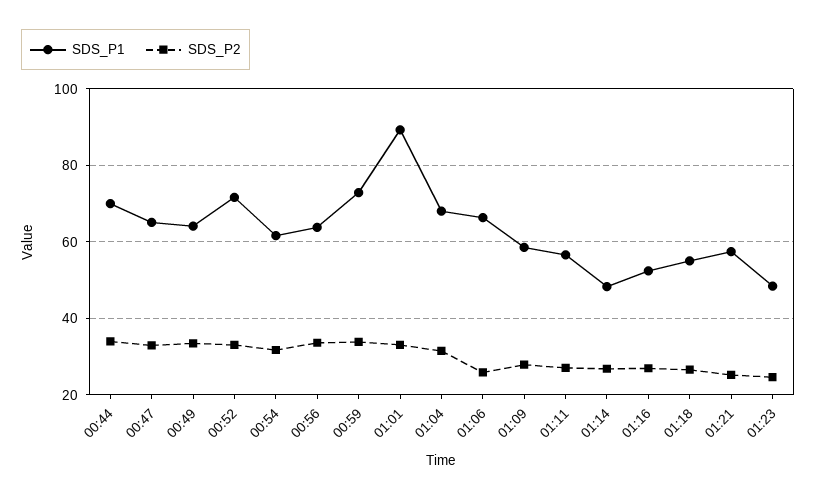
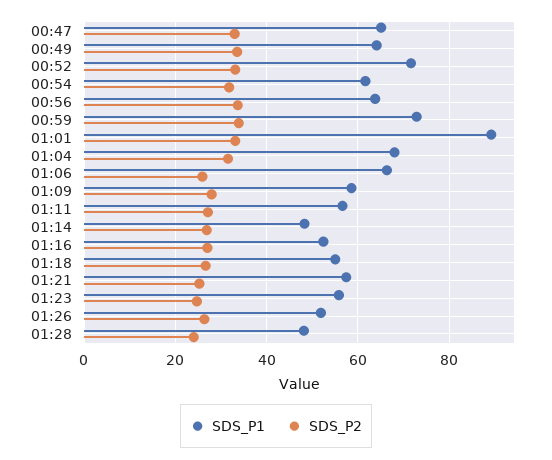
SDS_P1, 00:44: 70 -> none
SDS_P2, 00:44: 34 -> none
SDS_P1, 01:23: 48 -> 56
SDS_P1, 01:26: none -> 52
SDS_P2, 01:26: none -> 26
SDS_P1, 01:28: none -> 48
SDS_P2, 01:28: none -> 24

